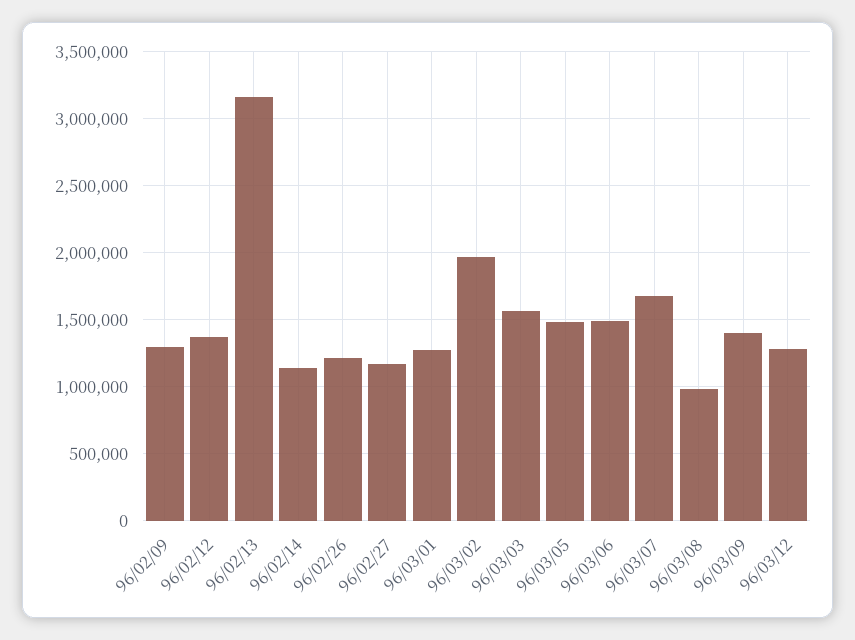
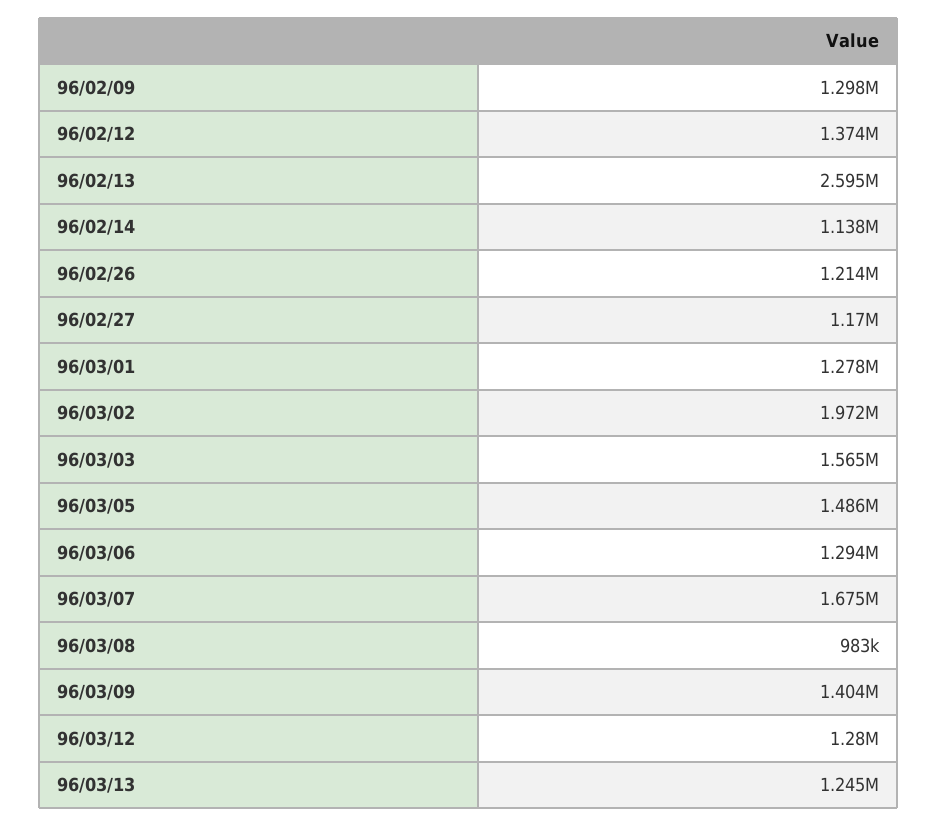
96/02/13: 3150000 -> 2595000
96/03/06: 1500000 -> 1294000
96/03/13: none -> 1245000

